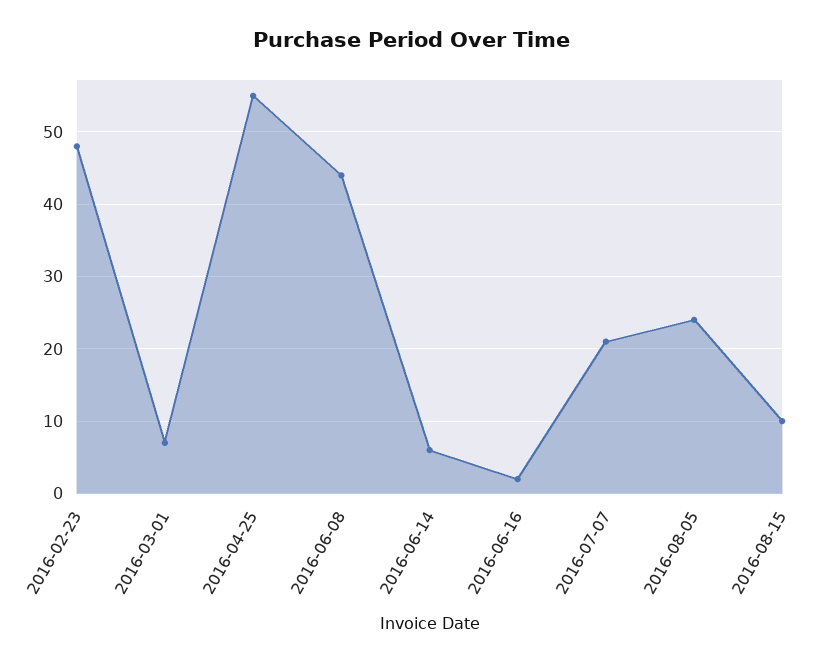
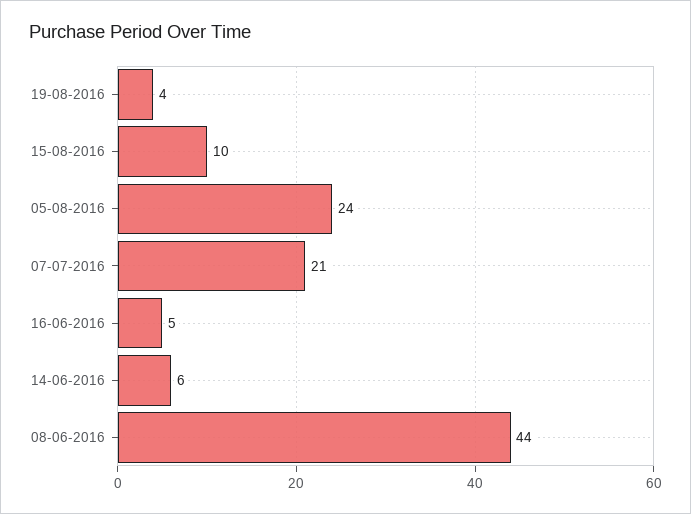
2016-02-23: 48 -> none
2016-03-01: 7 -> none
2016-04-25: 55 -> none
2016-06-16: 2 -> 5
19-08-2016: none -> 4

